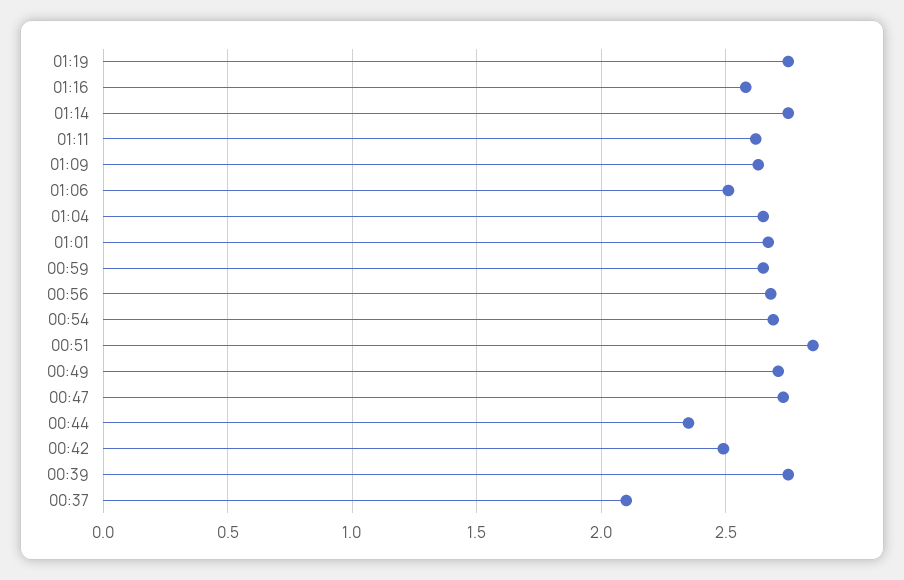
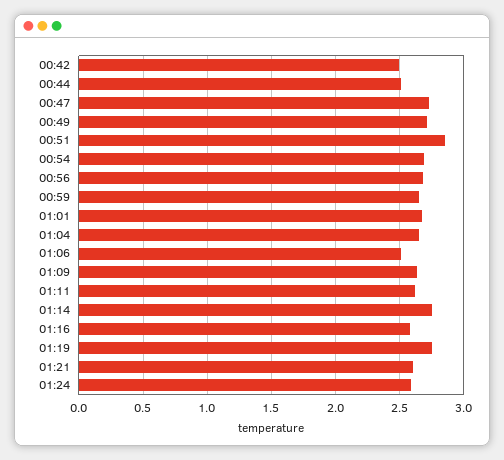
00:44: 2.35 -> 2.5
00:39: 2.75 -> none
00:37: 2.1 -> none
01:21: none -> 2.6
01:24: none -> 2.6

